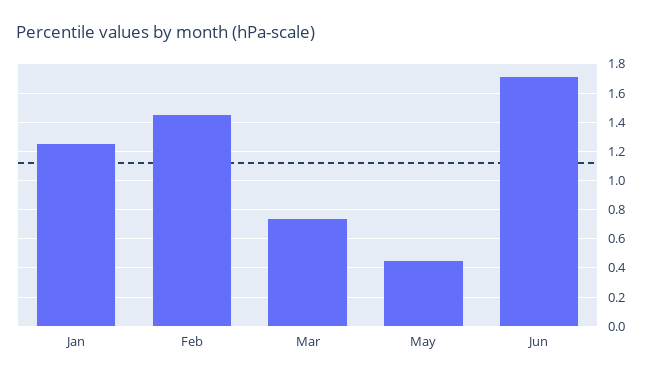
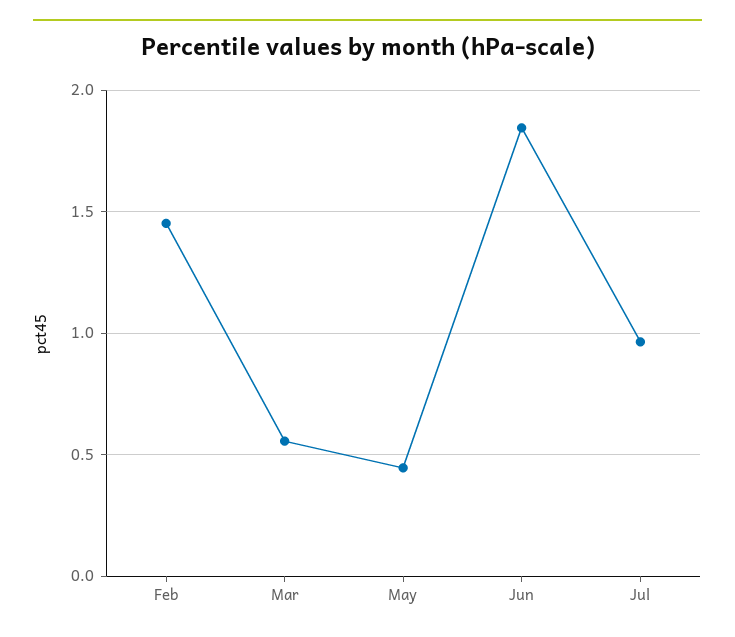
Jan: 1.25 -> none
Mar: 0.75 -> 0.55
Jun: 1.7 -> 1.85
Jul: none -> 0.95

